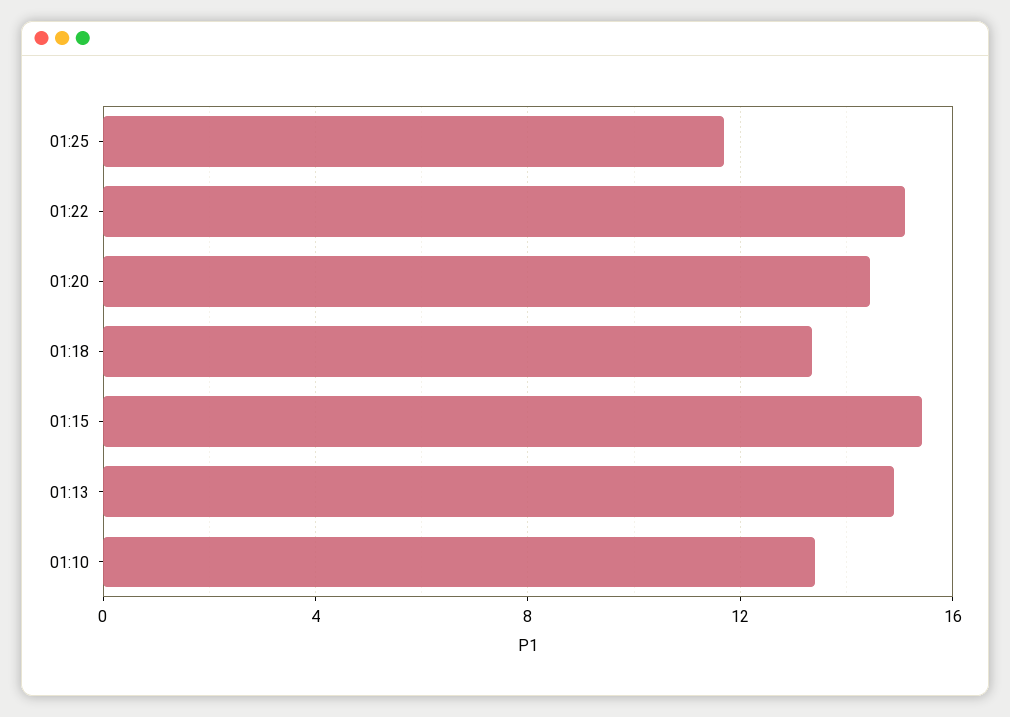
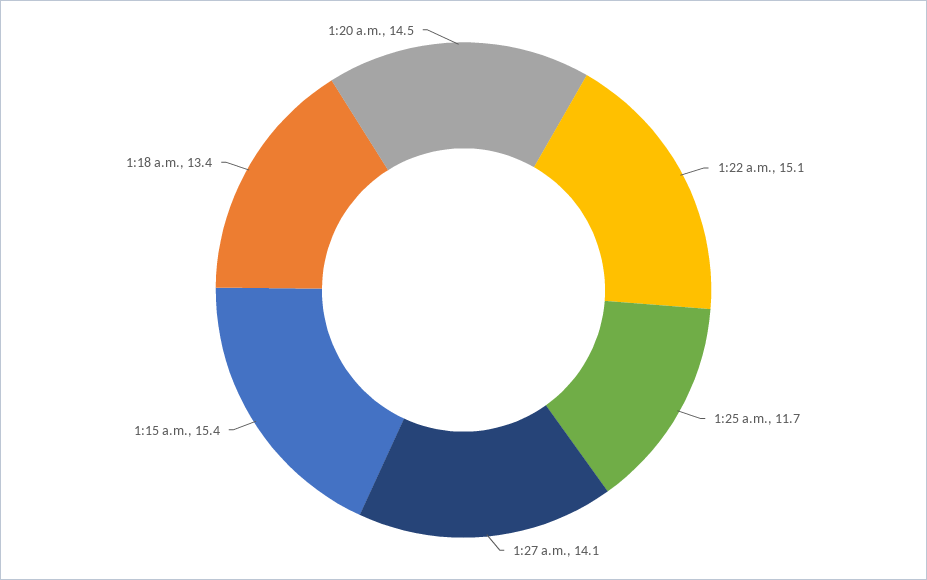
01:13: 15 -> none
01:10: 13.5 -> none
1:27 a.m.: none -> 14.1

